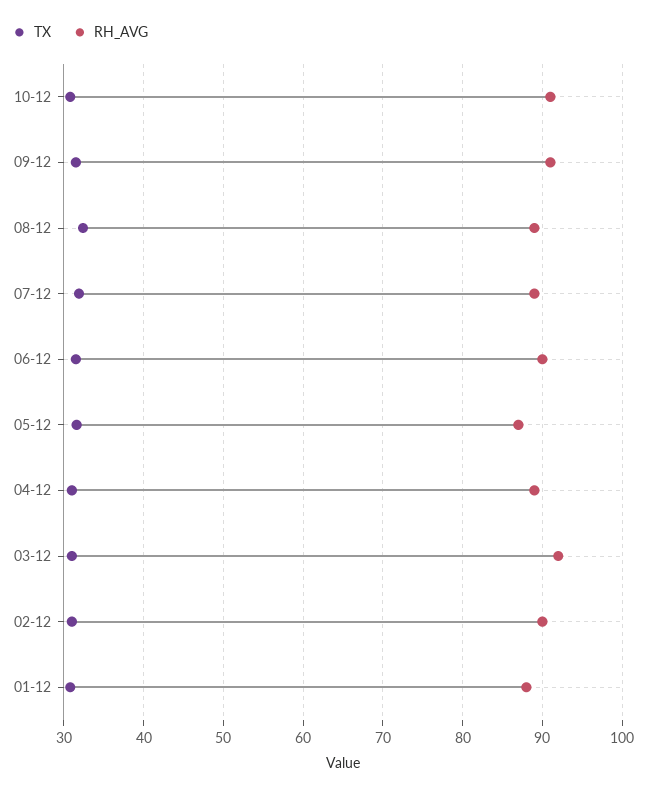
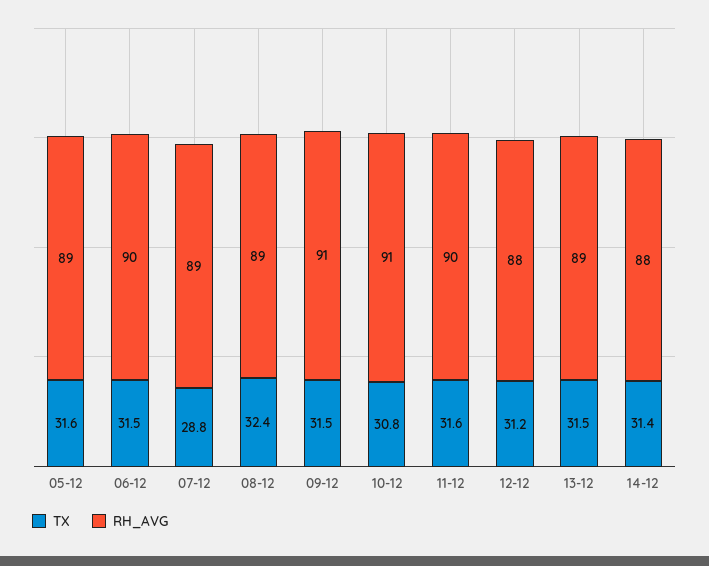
TX, 07-12: 32 -> 28.8
RH_AVG, 05-12: 87 -> 89
TX, 04-12: 31 -> none
RH_AVG, 04-12: 89 -> none
TX, 03-12: 31 -> none
RH_AVG, 03-12: 92 -> none
TX, 02-12: 31 -> none
RH_AVG, 02-12: 90 -> none
TX, 01-12: 31 -> none
RH_AVG, 01-12: 88 -> none
TX, 11-12: none -> 31.6
RH_AVG, 11-12: none -> 90
TX, 12-12: none -> 31.2
RH_AVG, 12-12: none -> 88
TX, 13-12: none -> 31.5
RH_AVG, 13-12: none -> 89
TX, 14-12: none -> 31.4
RH_AVG, 14-12: none -> 88

